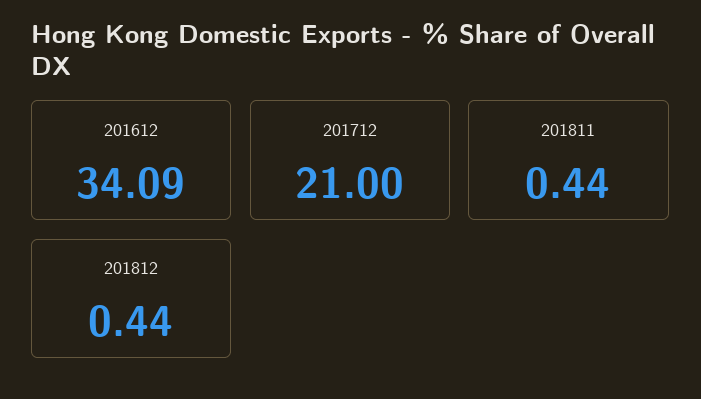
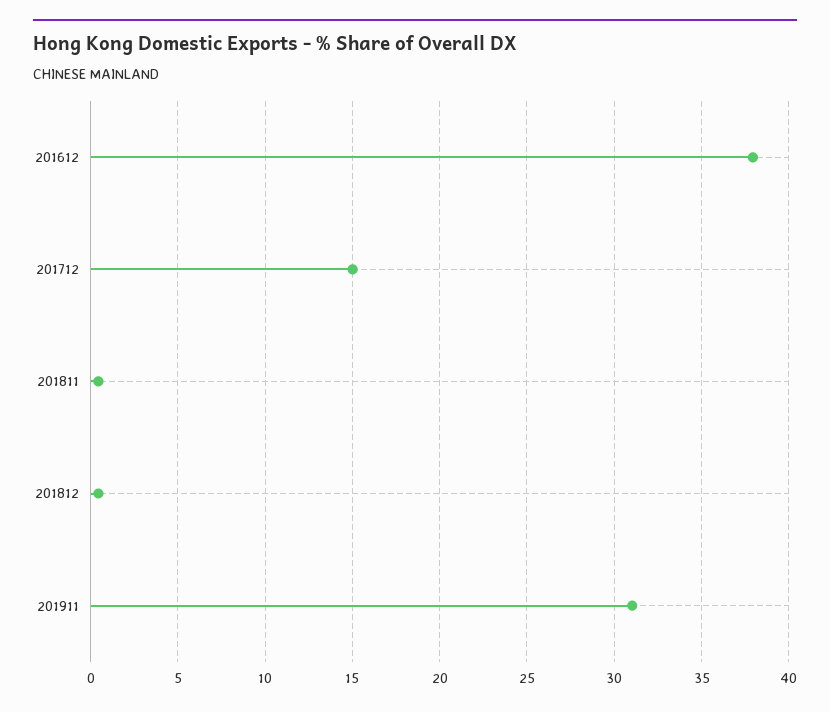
201612: 34.09 -> 38
201712: 21 -> 15
201911: none -> 31

